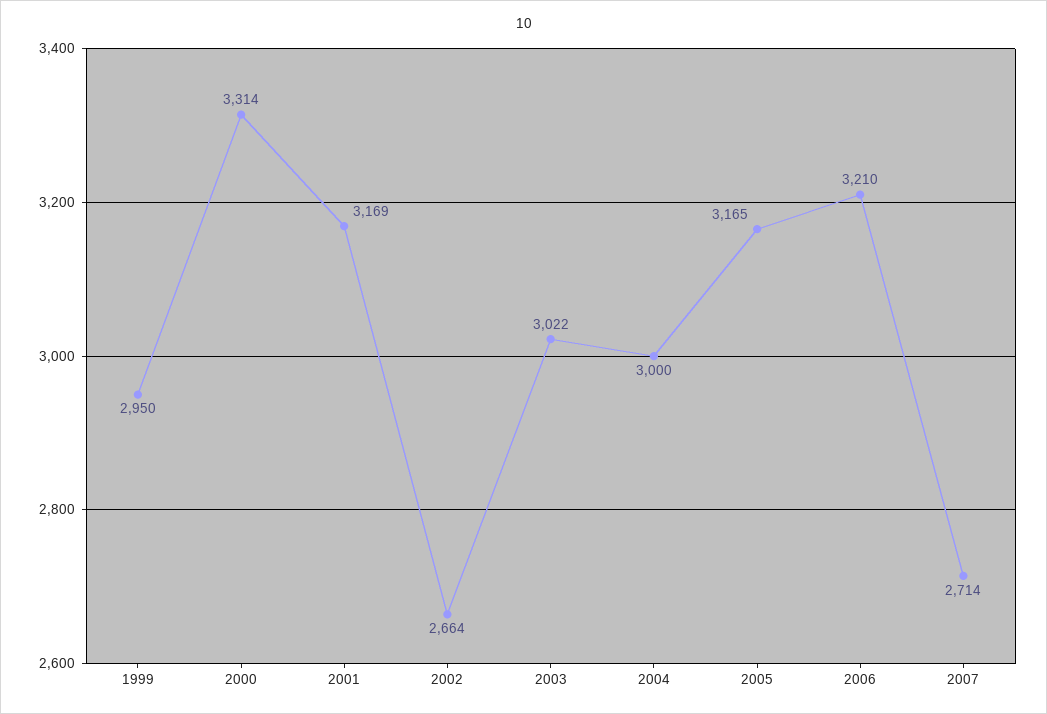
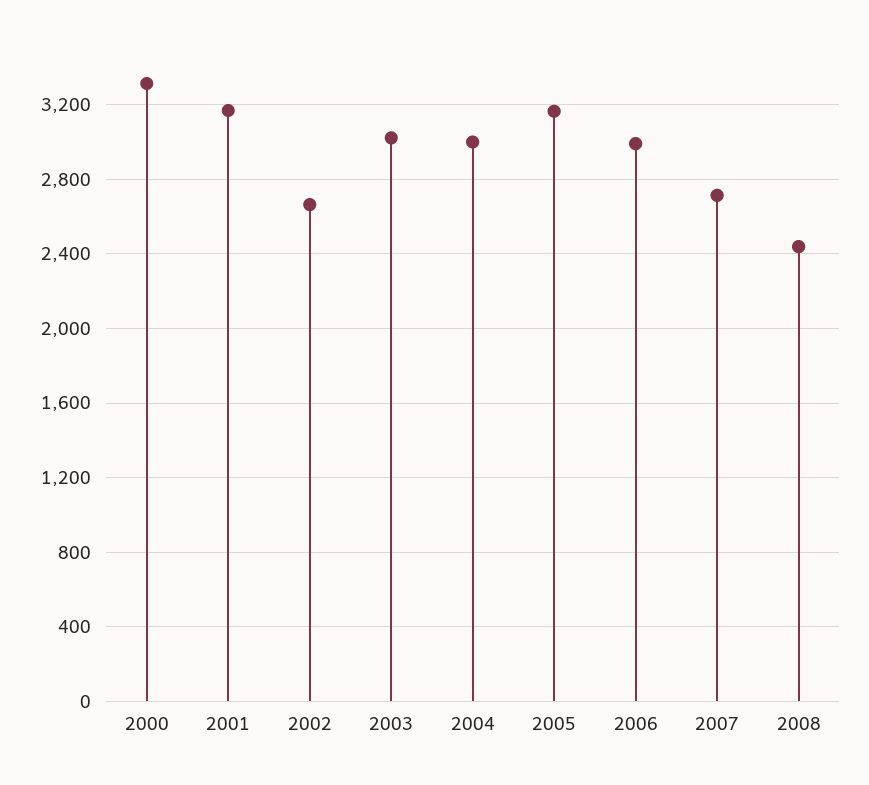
1999: 2950 -> none
2006: 3210 -> 3000
2008: none -> 2450

